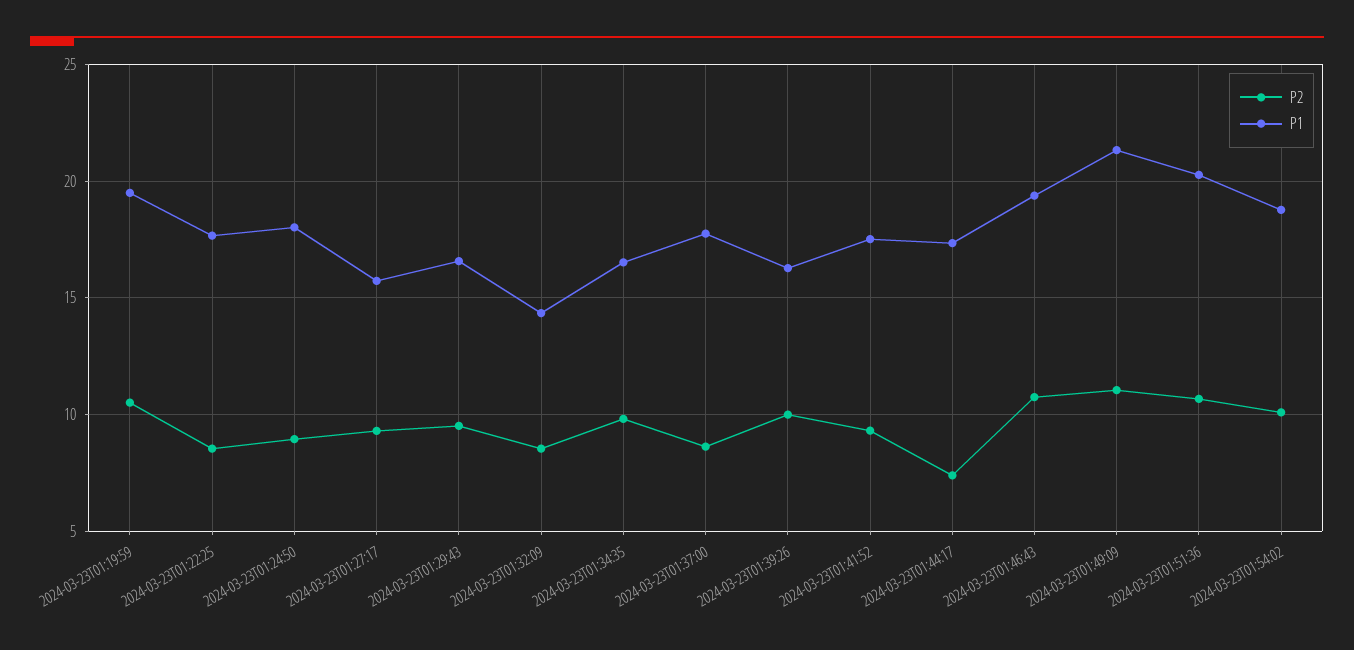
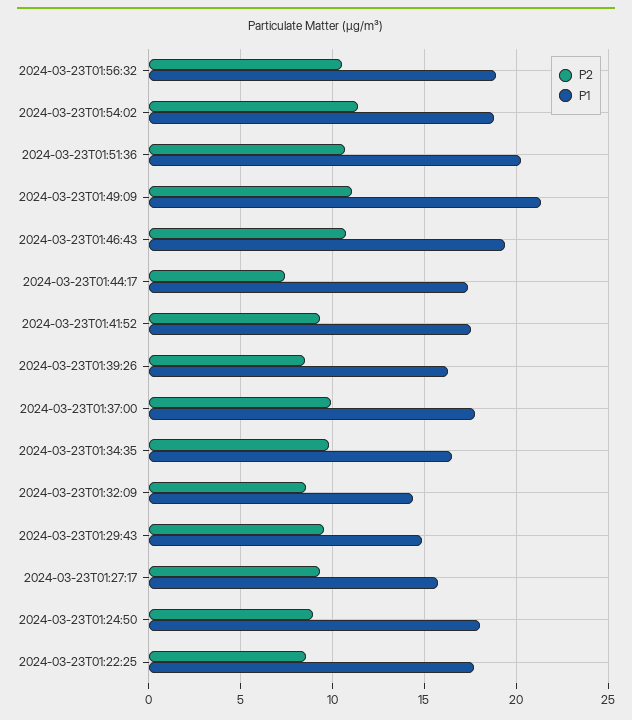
P2, 2024-03-23T01:19:59: 10.5 -> none
P1, 2024-03-23T01:19:59: 19.5 -> none
P1, 2024-03-23T01:29:43: 16.5 -> 15
P2, 2024-03-23T01:37:00: 8.5 -> 10
P2, 2024-03-23T01:39:26: 10 -> 8.5
P2, 2024-03-23T01:54:02: 10 -> 11.5
P2, 2024-03-23T01:56:32: none -> 10.5
P1, 2024-03-23T01:56:32: none -> 19

